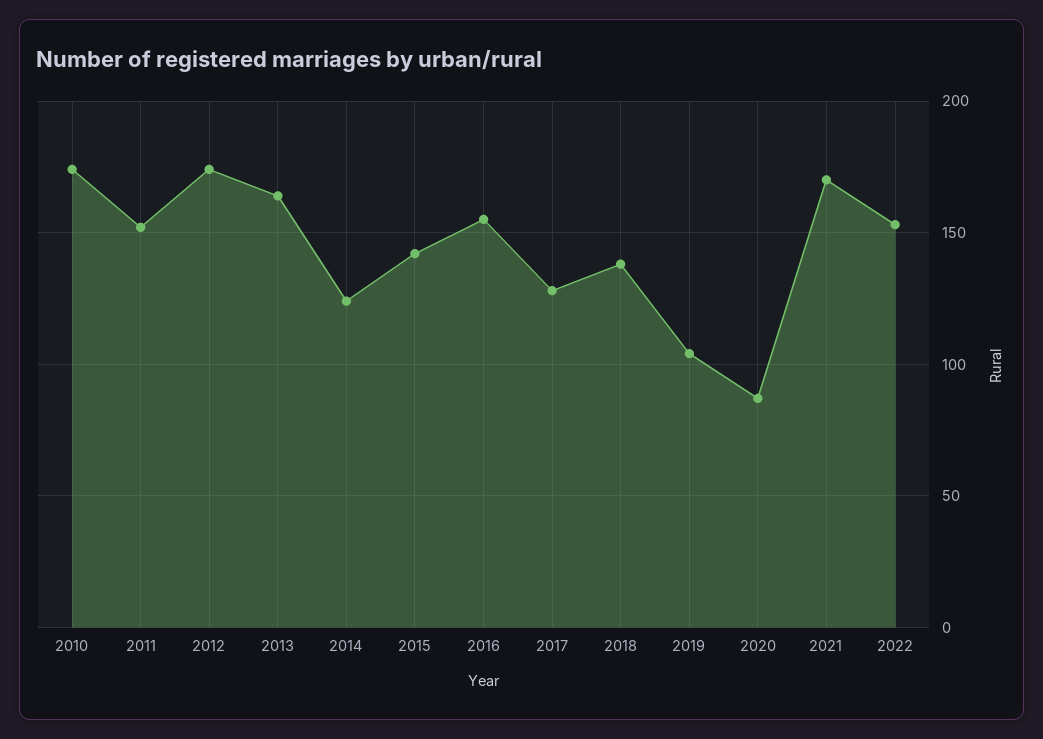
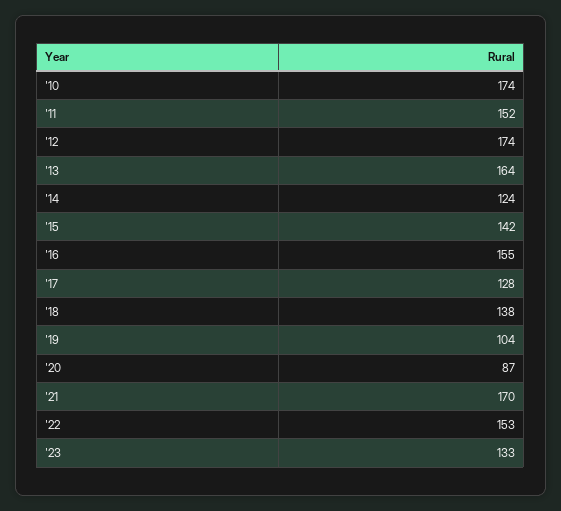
'23: none -> 133

